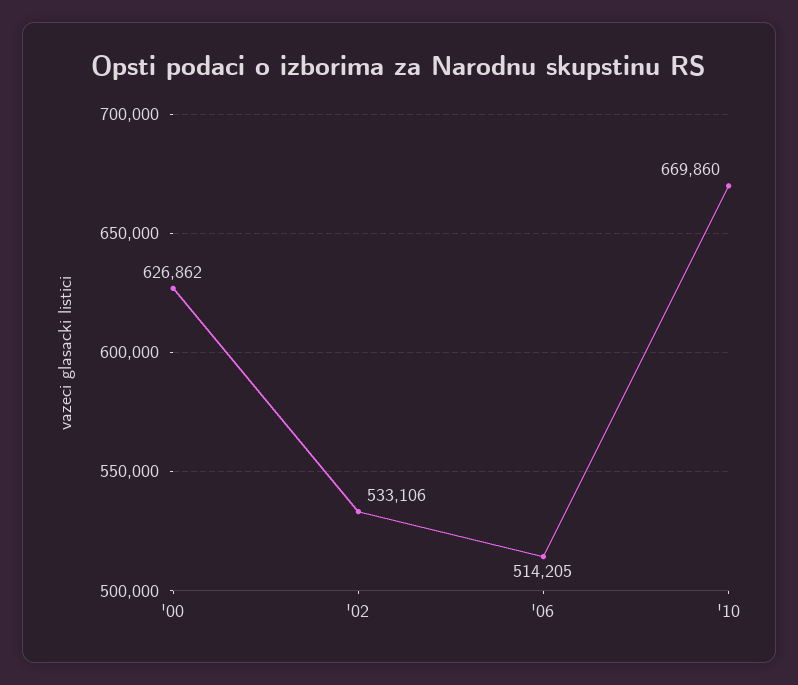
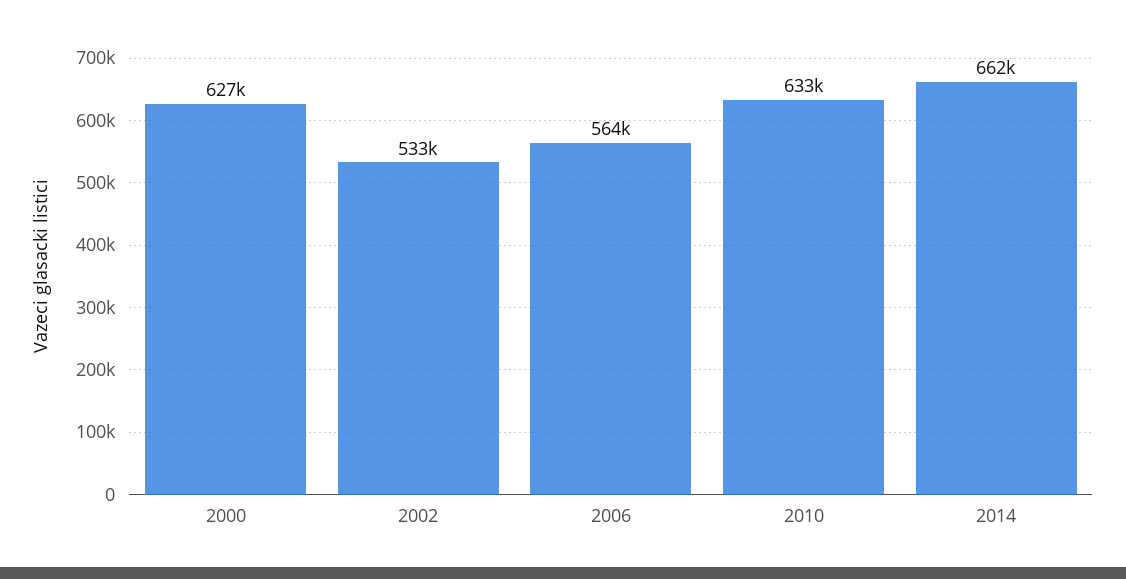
'06: 514205 -> 564000
'10: 669860 -> 633000
2014: none -> 662000

